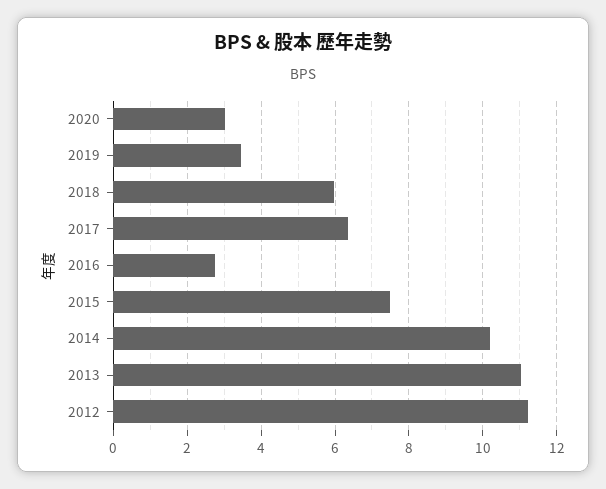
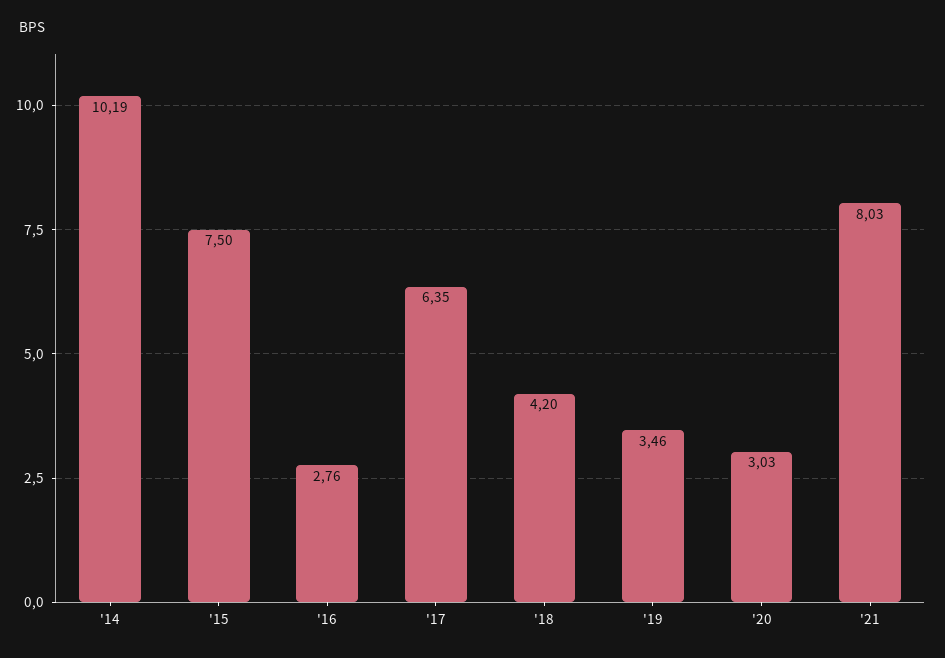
2018: 6 -> 4.2
2013: 11 -> none
2012: 11.2 -> none
'21: none -> 8.03

